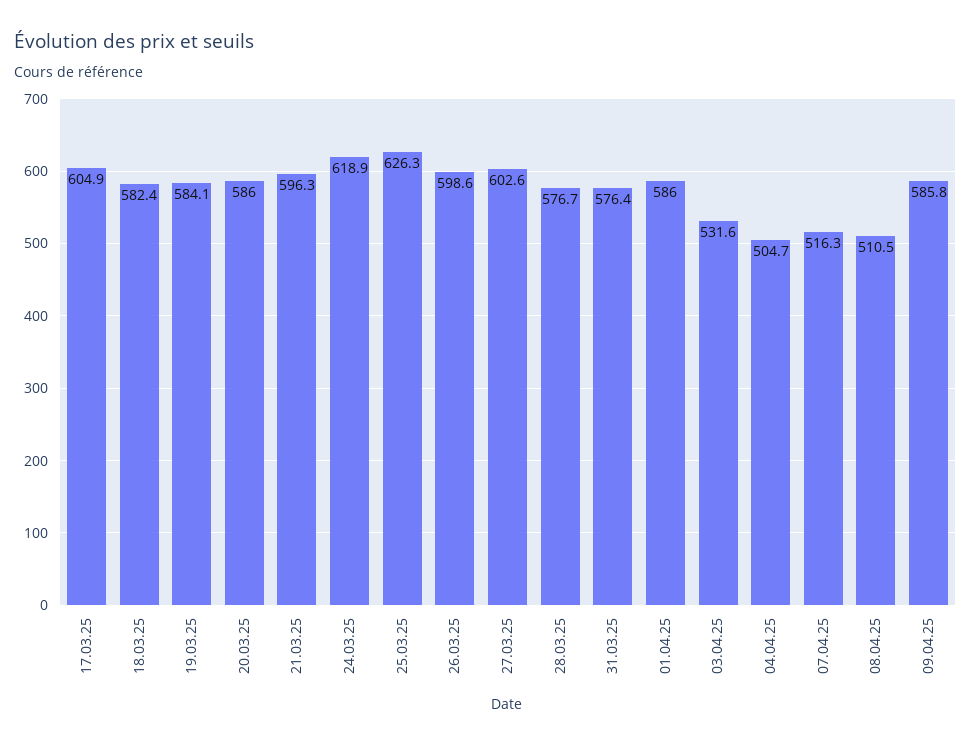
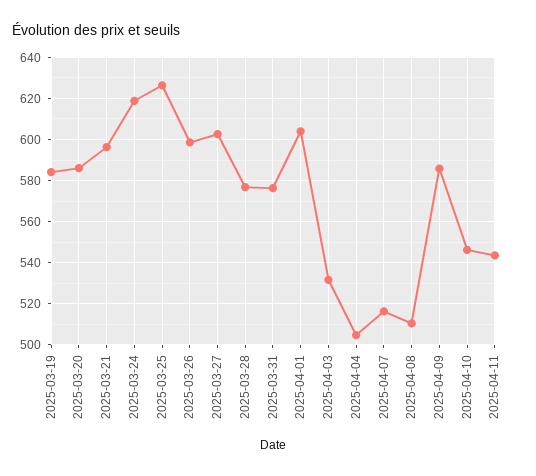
17.03.25: 604.9 -> none
18.03.25: 582.4 -> none
01.04.25: 586 -> 605
2025-04-10: none -> 545
2025-04-11: none -> 545

